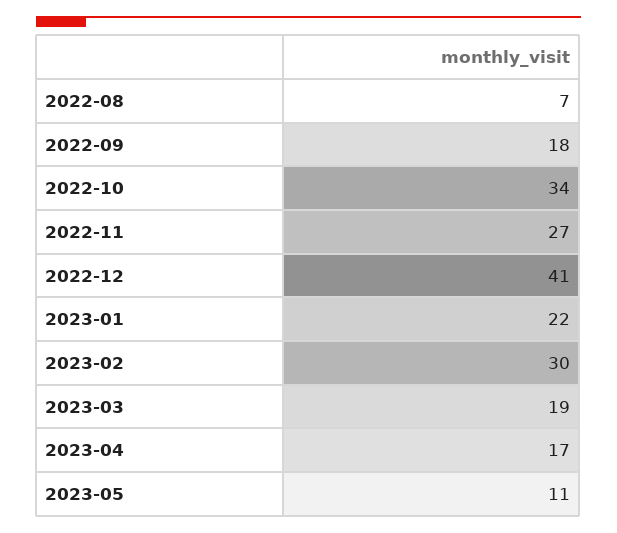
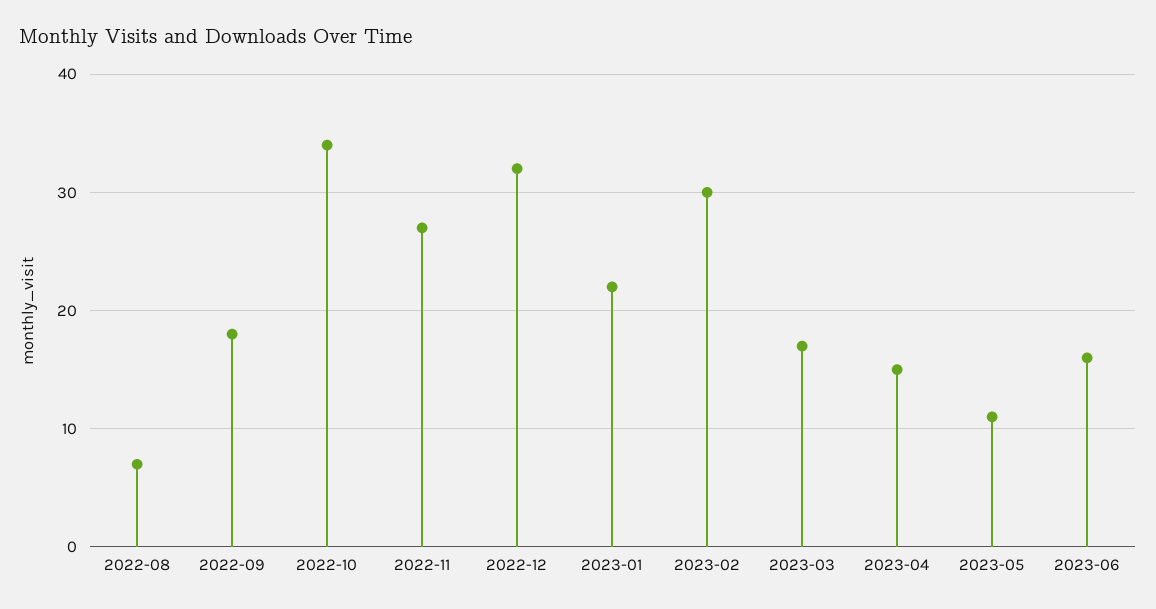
2022-12: 41 -> 32
2023-03: 19 -> 17
2023-04: 17 -> 15
2023-06: none -> 16

